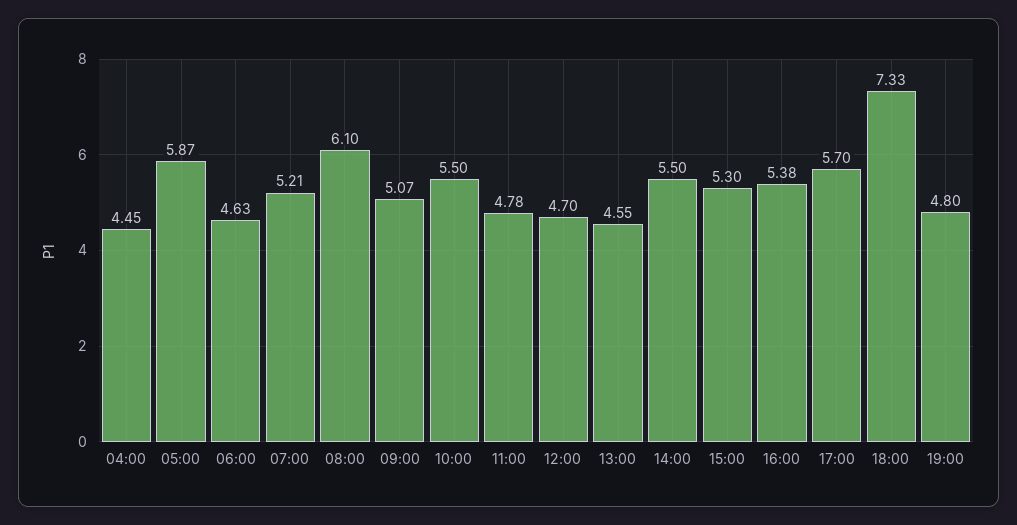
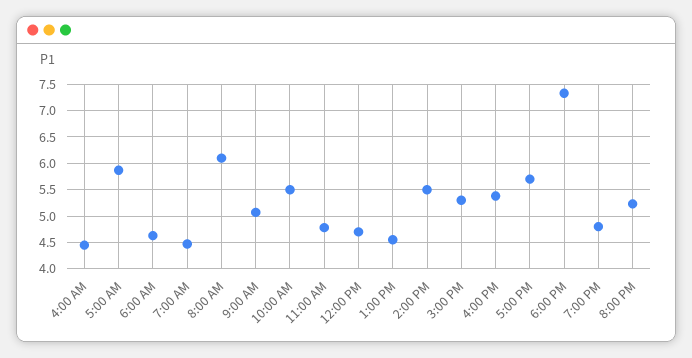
07:00: 5.21 -> 4.5
8:00 PM: none -> 5.25

